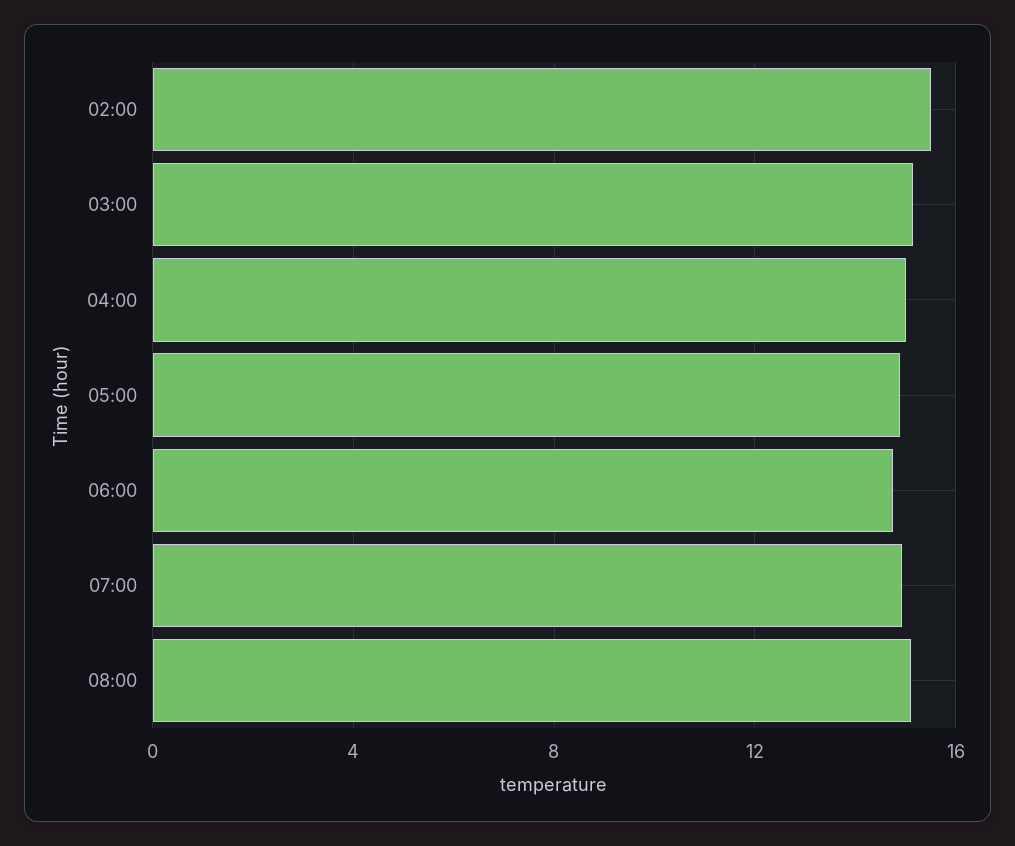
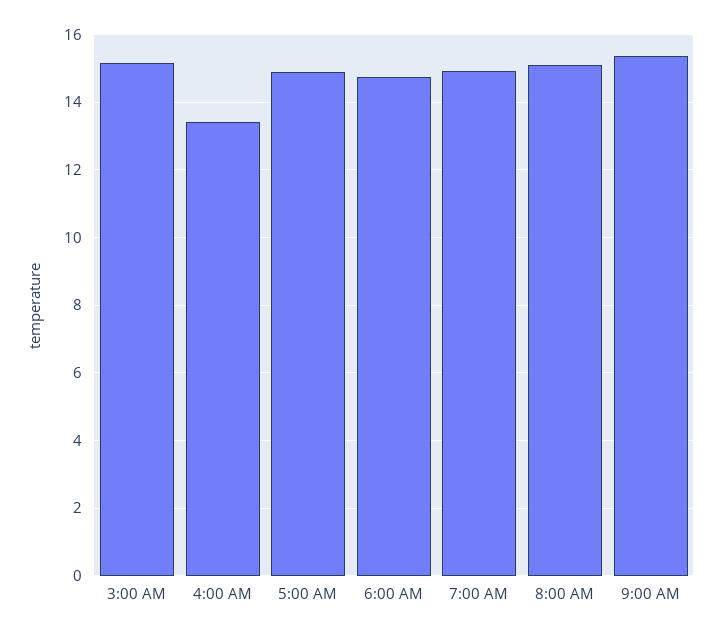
02:00: 15.5 -> none
04:00: 15 -> 13.4
9:00 AM: none -> 15.4

